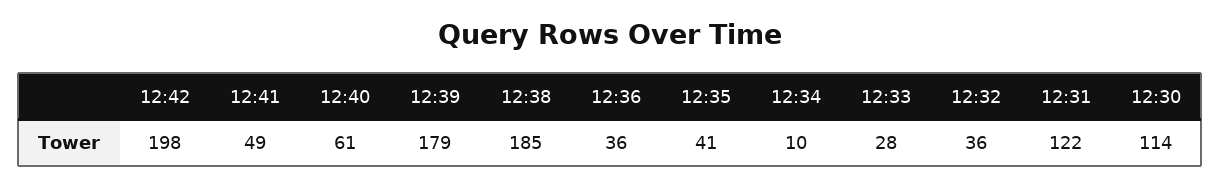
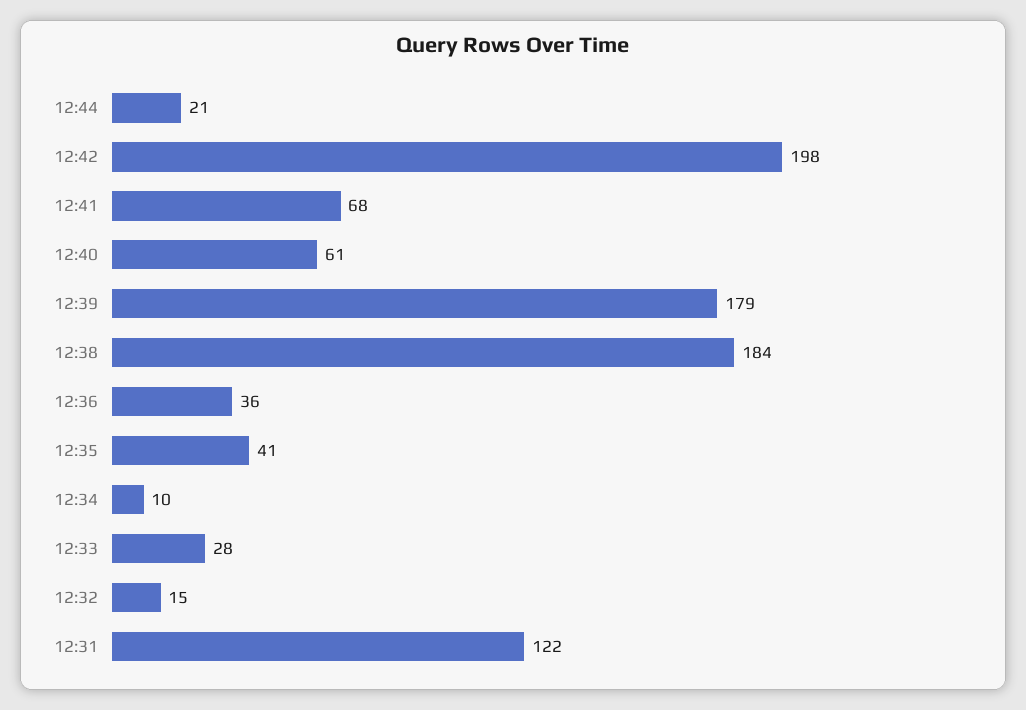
12:41: 49 -> 68
12:38: 185 -> 184
12:32: 36 -> 15
12:30: 114 -> none
12:44: none -> 21

